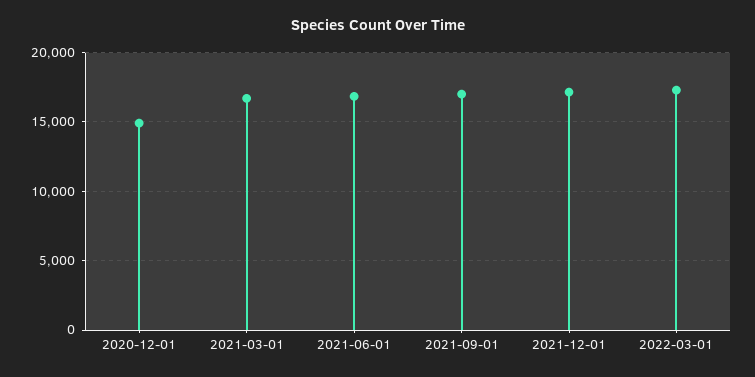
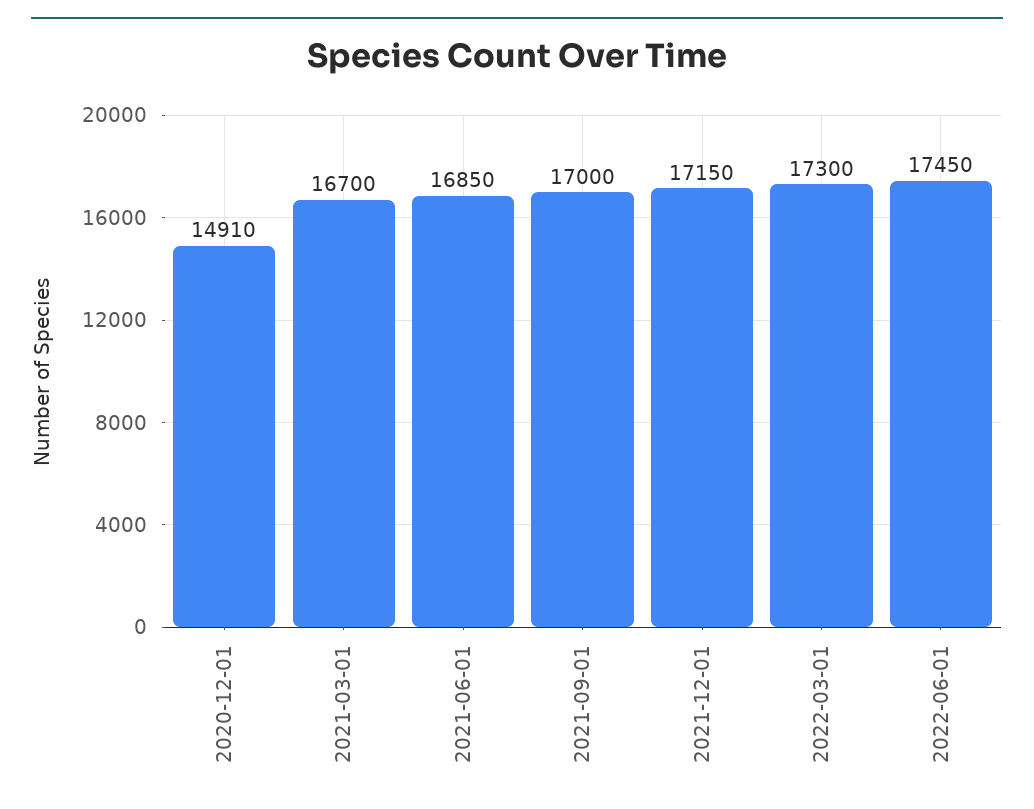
2022-06-01: none -> 17450

